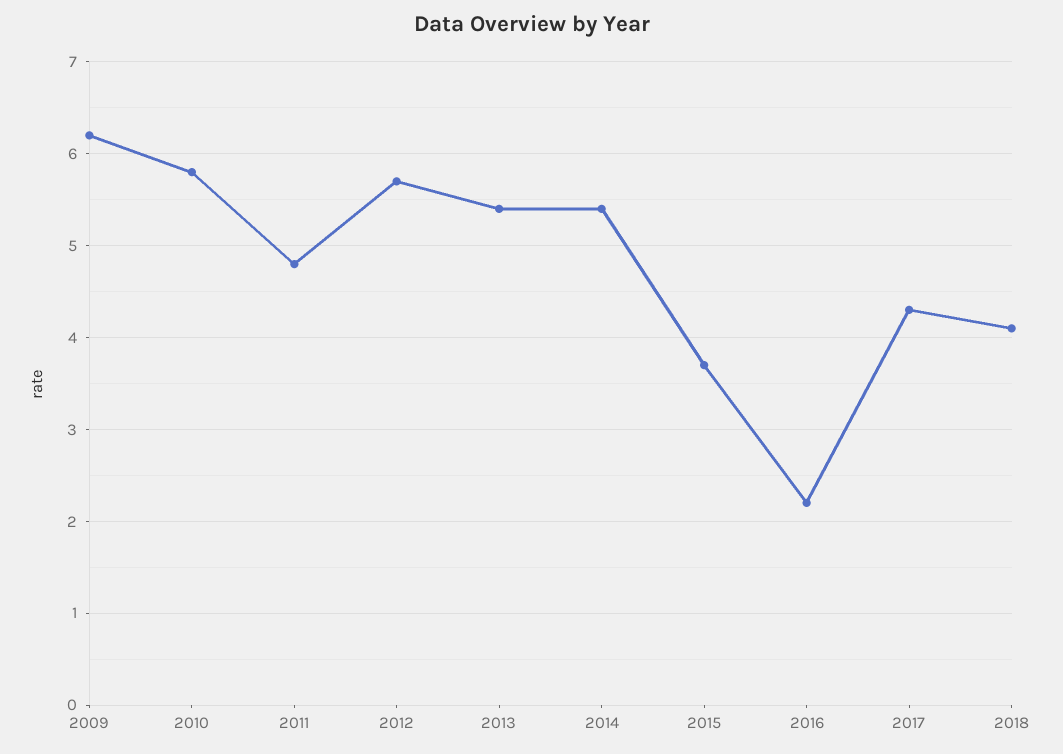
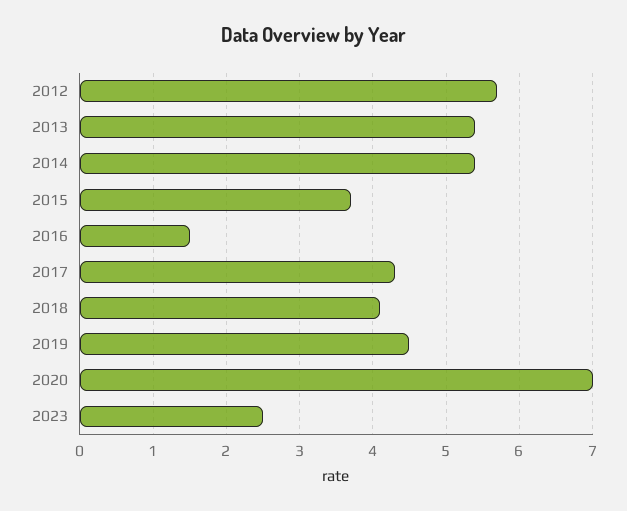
2009: 6.2 -> none
2010: 5.8 -> none
2011: 4.8 -> none
2016: 2.2 -> 1.5
2019: none -> 4.5
2020: none -> 7
2023: none -> 2.5

